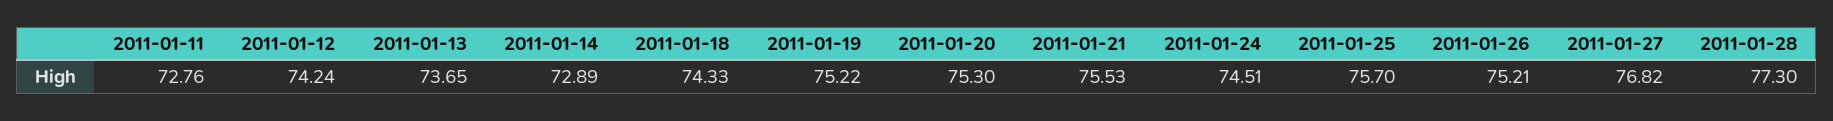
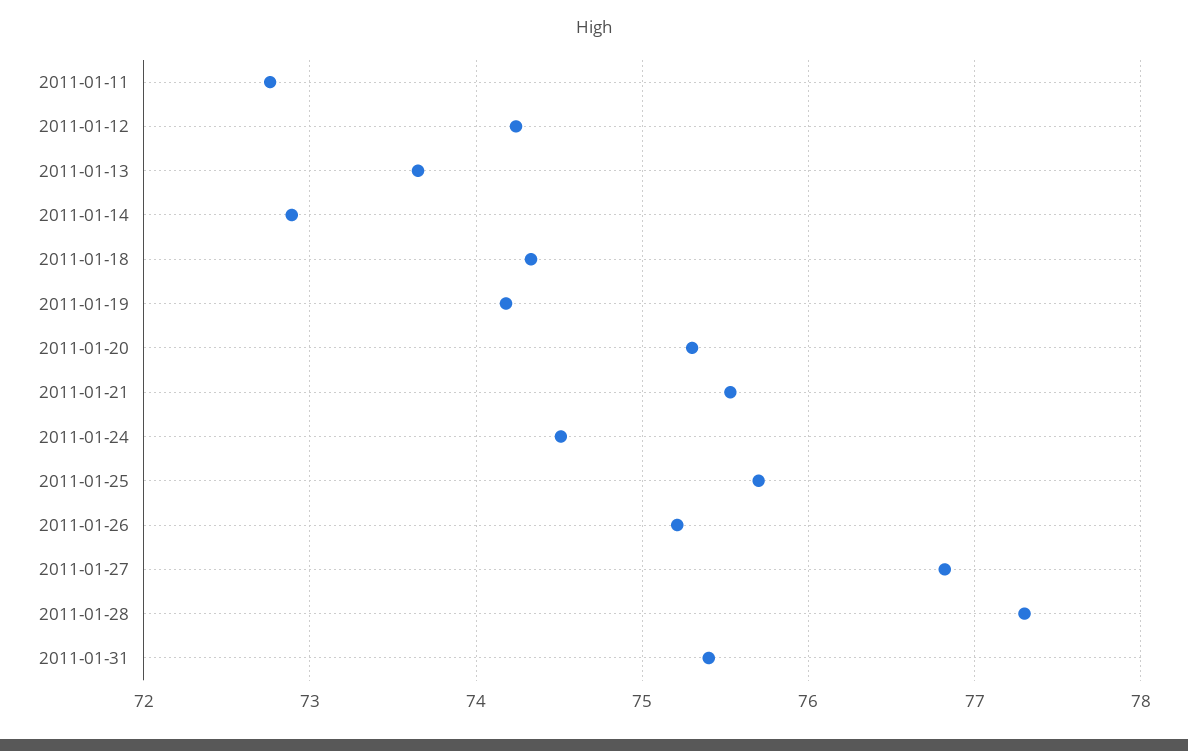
2011-01-19: 75.22 -> 74.2
2011-01-31: none -> 75.4

